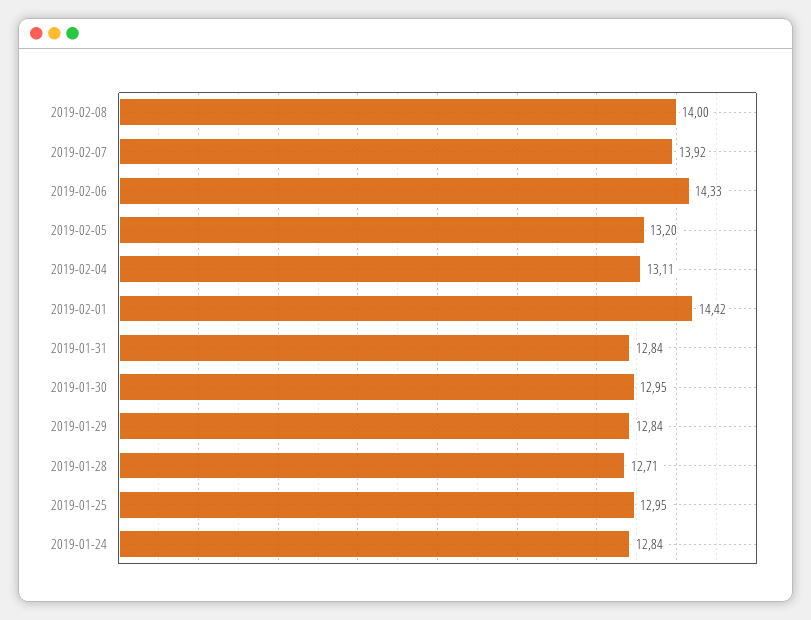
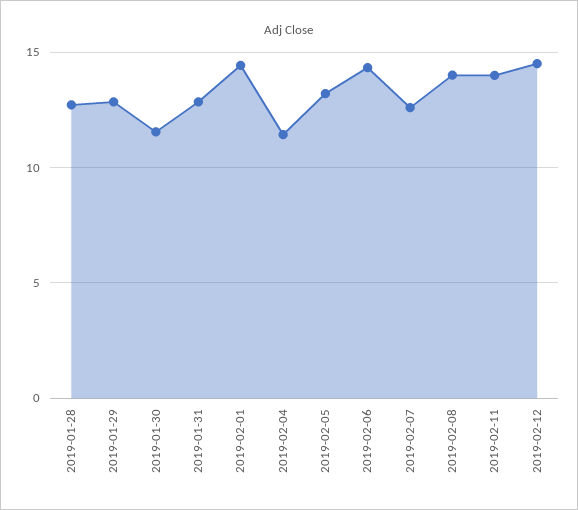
2019-02-07: 13.92 -> 12.5
2019-02-04: 13.11 -> 11.5
2019-01-30: 12.95 -> 11.5
2019-01-25: 12.95 -> none
2019-01-24: 12.84 -> none
2019-02-11: none -> 14
2019-02-12: none -> 14.5

